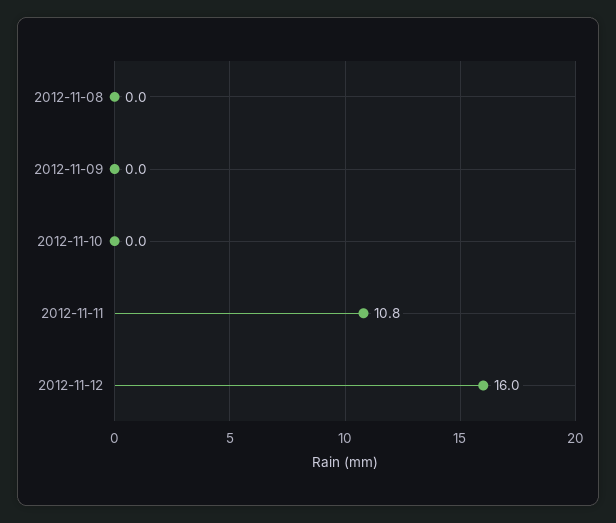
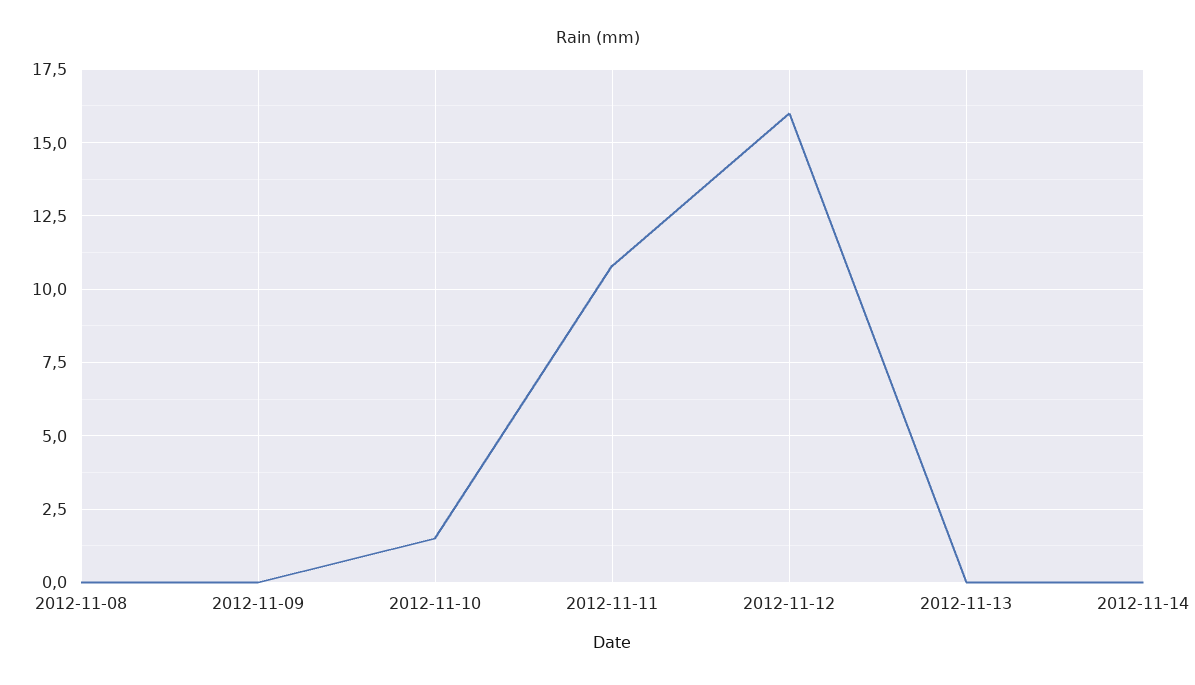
2012-11-10: 0 -> 1.5
2012-11-13: none -> 0
2012-11-14: none -> 0

